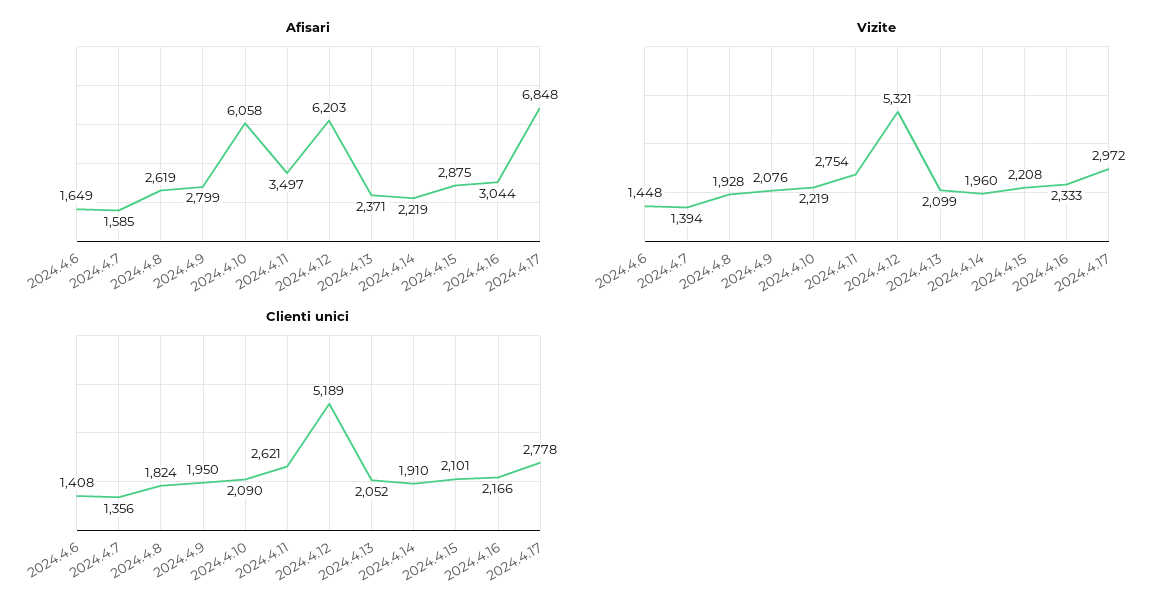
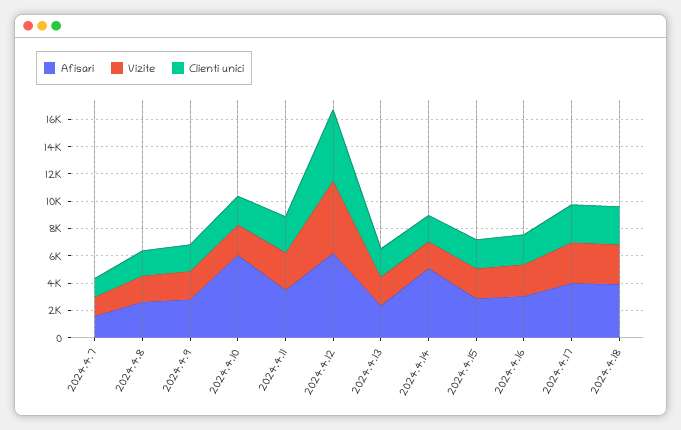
Afisari, 2024.4.6: 1649 -> none
Afisari, 2024.4.14: 2219 -> 5000
Afisari, 2024.4.17: 6848 -> 4000
Vizite, 2024.4.6: 1448 -> none
Clienti unici, 2024.4.6: 1408 -> none
Afisari, 2024.4.18: none -> 4000
Vizite, 2024.4.18: none -> 3000
Clienti unici, 2024.4.18: none -> 3000

